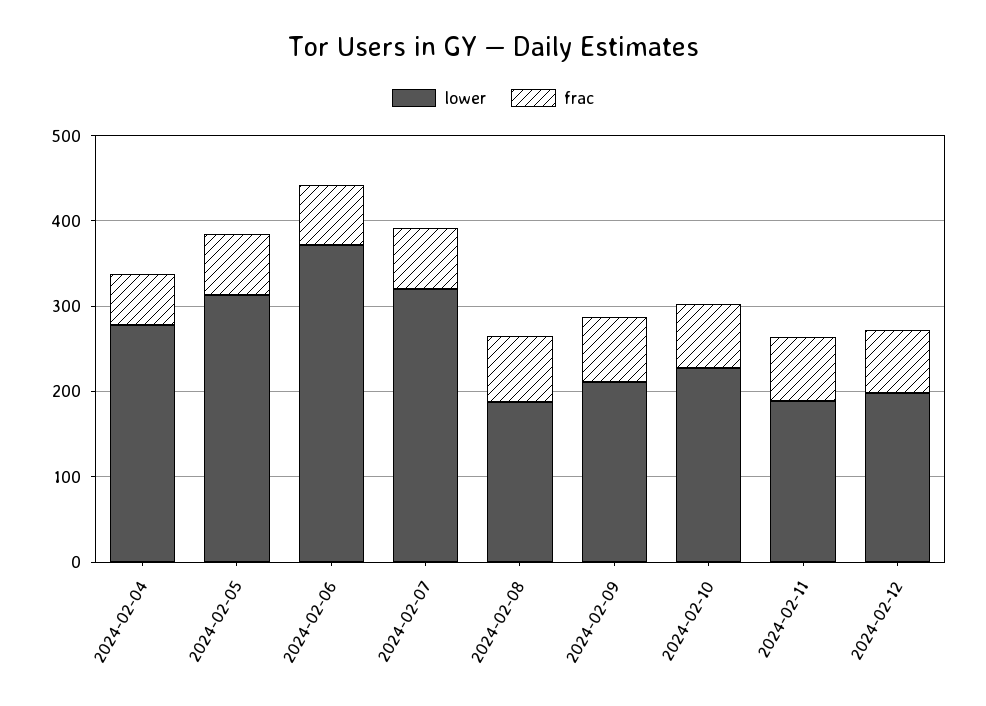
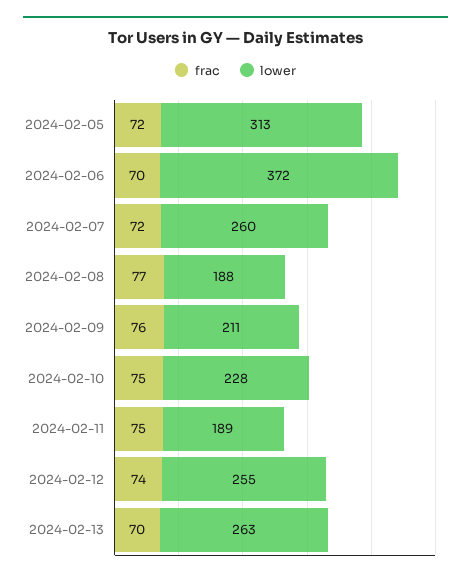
lower, 2024-02-04: 280 -> none
frac, 2024-02-04: 60 -> none
lower, 2024-02-07: 320 -> 260
lower, 2024-02-12: 200 -> 255
frac, 2024-02-13: none -> 70
lower, 2024-02-13: none -> 263

